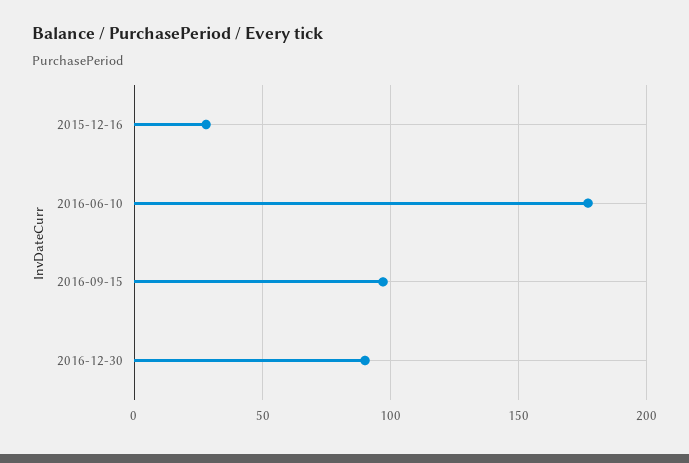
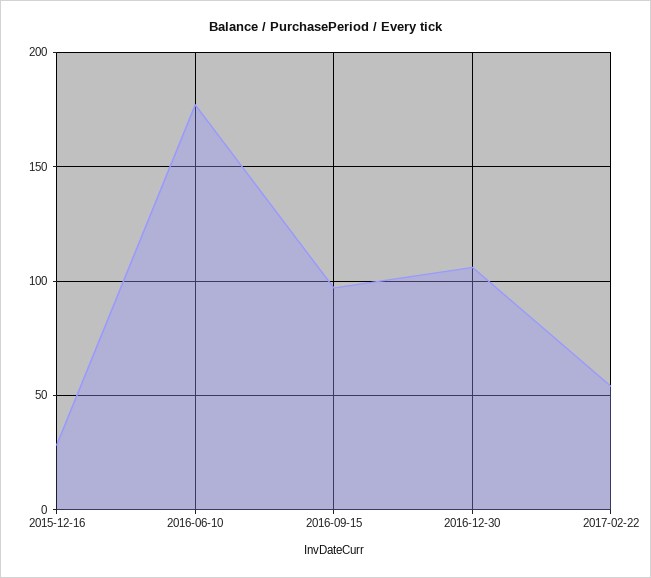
2016-12-30: 90 -> 105
2017-02-22: none -> 55

